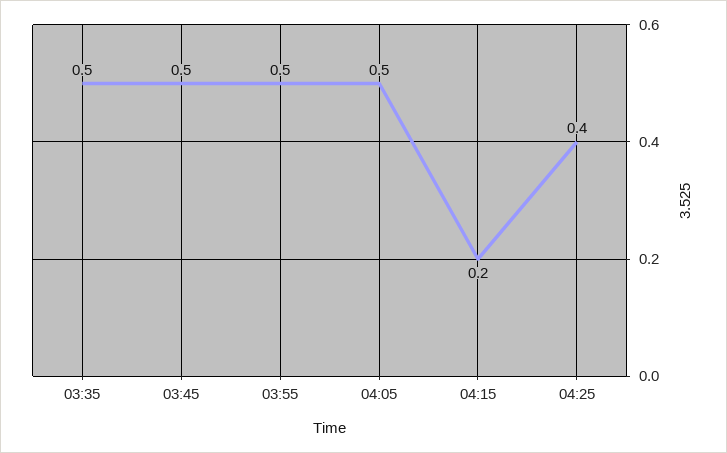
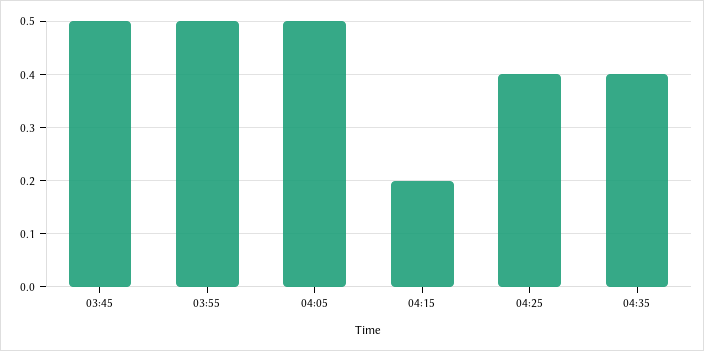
03:35: 0.5 -> none
04:35: none -> 0.4

